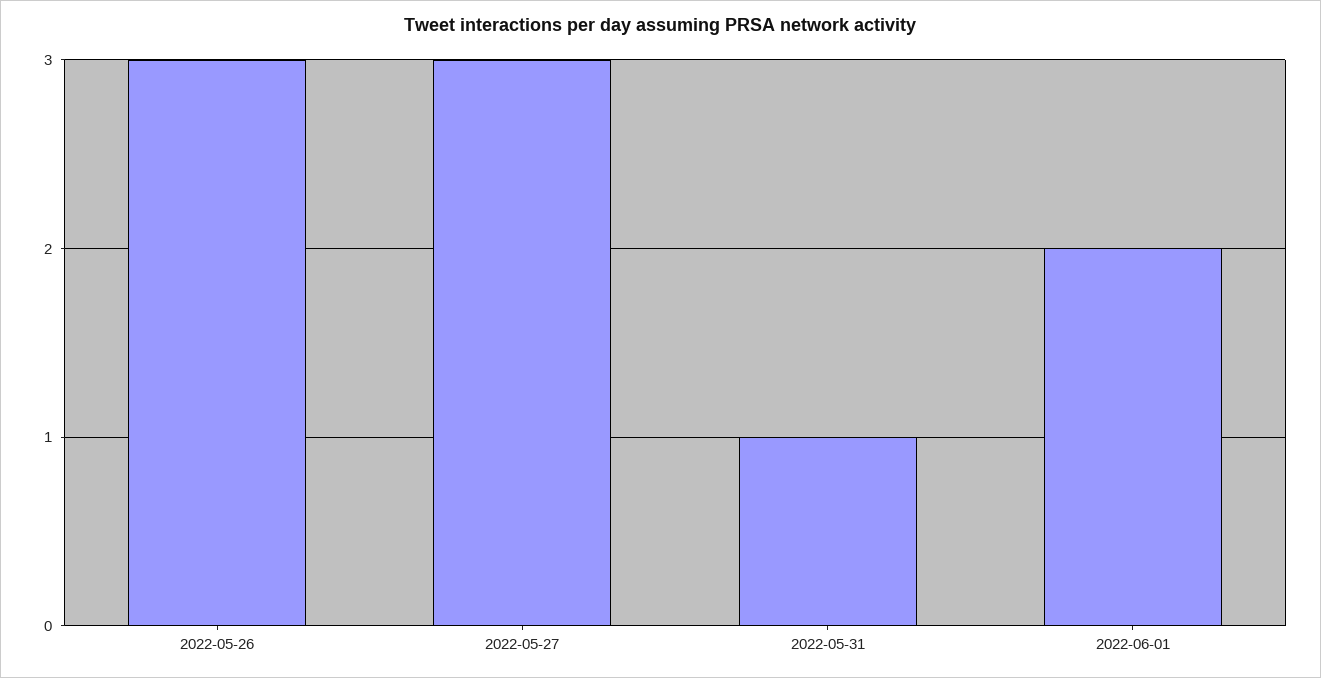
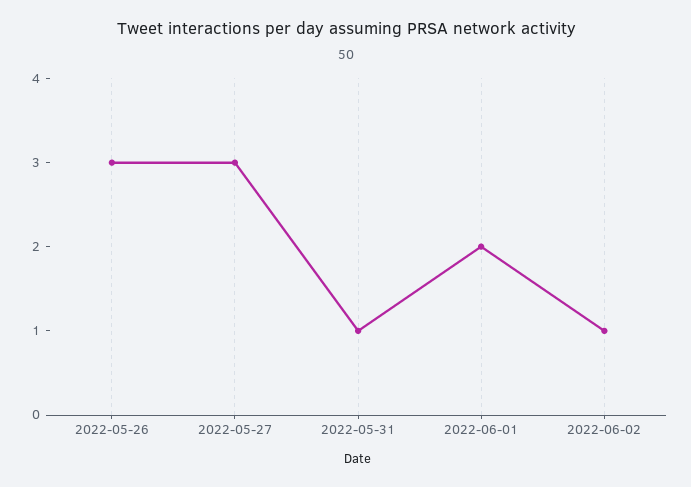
2022-06-02: none -> 1

